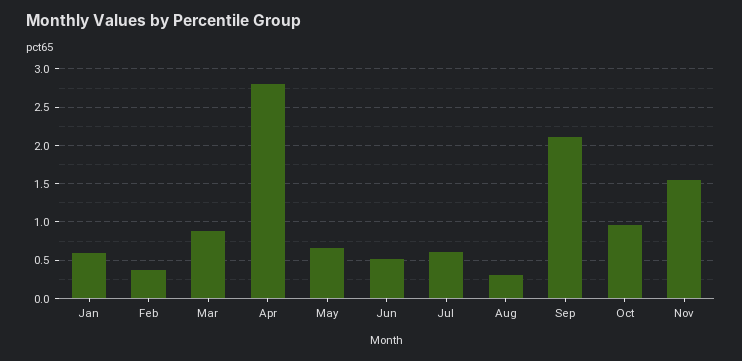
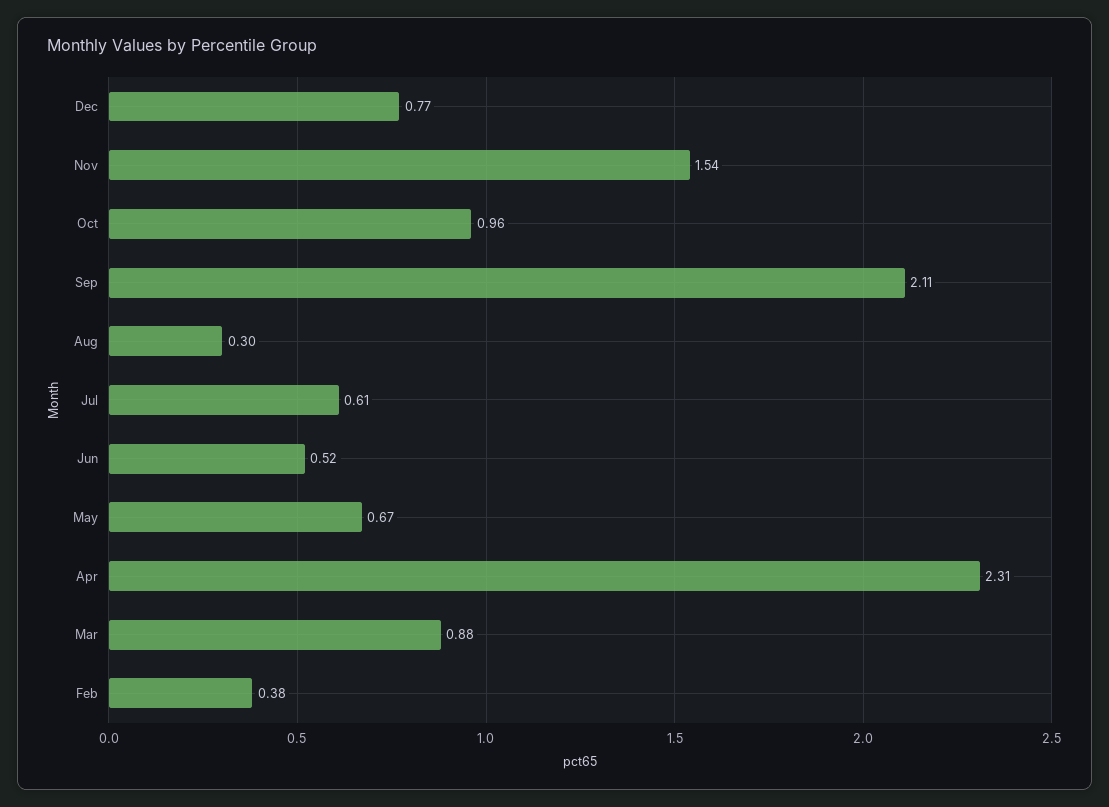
Jan: 0.6 -> none
Apr: 2.8 -> 2.31
Dec: none -> 0.77

